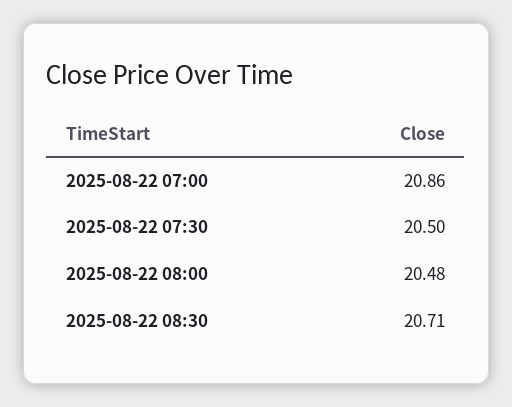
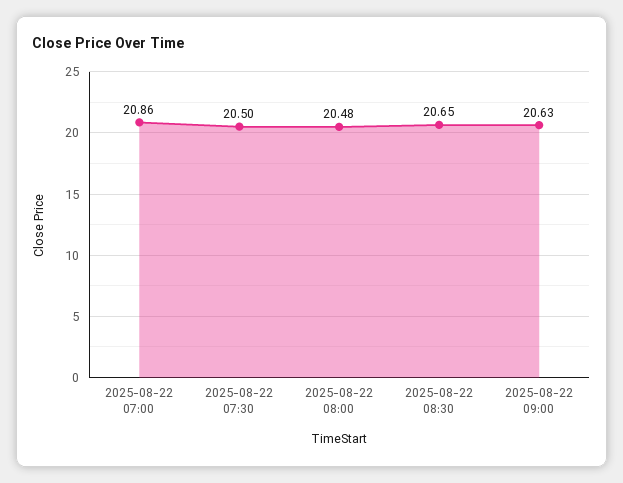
2025-08-22 08:30: 20.71 -> 20.65
2025-08-22 09:00: none -> 20.63

